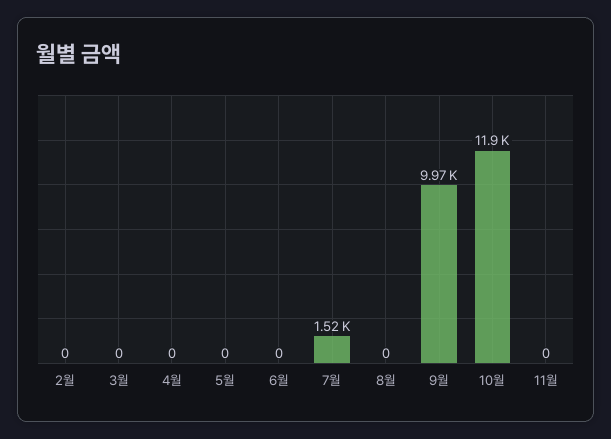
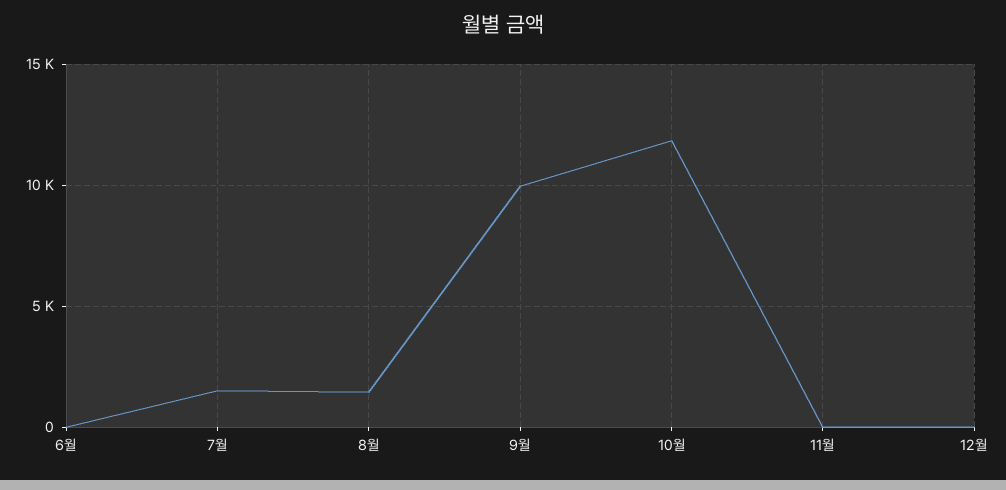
2월: 0 -> none
3월: 0 -> none
4월: 0 -> none
5월: 0 -> none
8월: 0 -> 1500
12월: none -> 0

